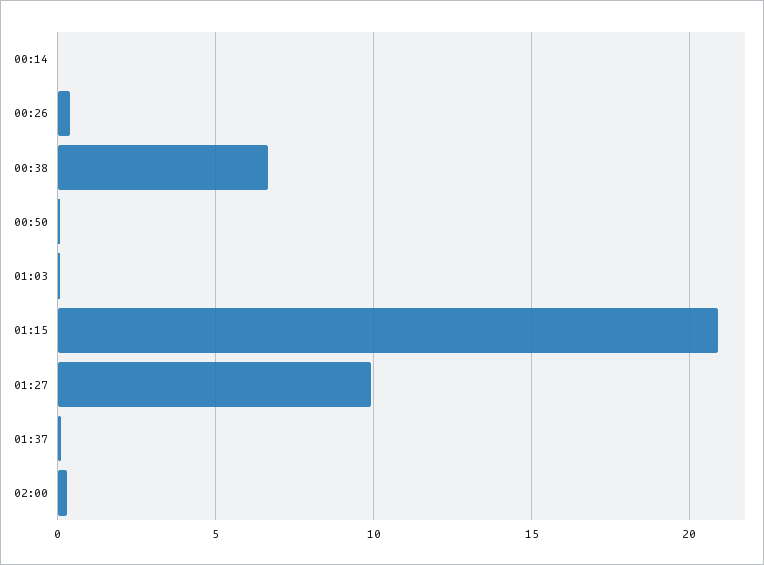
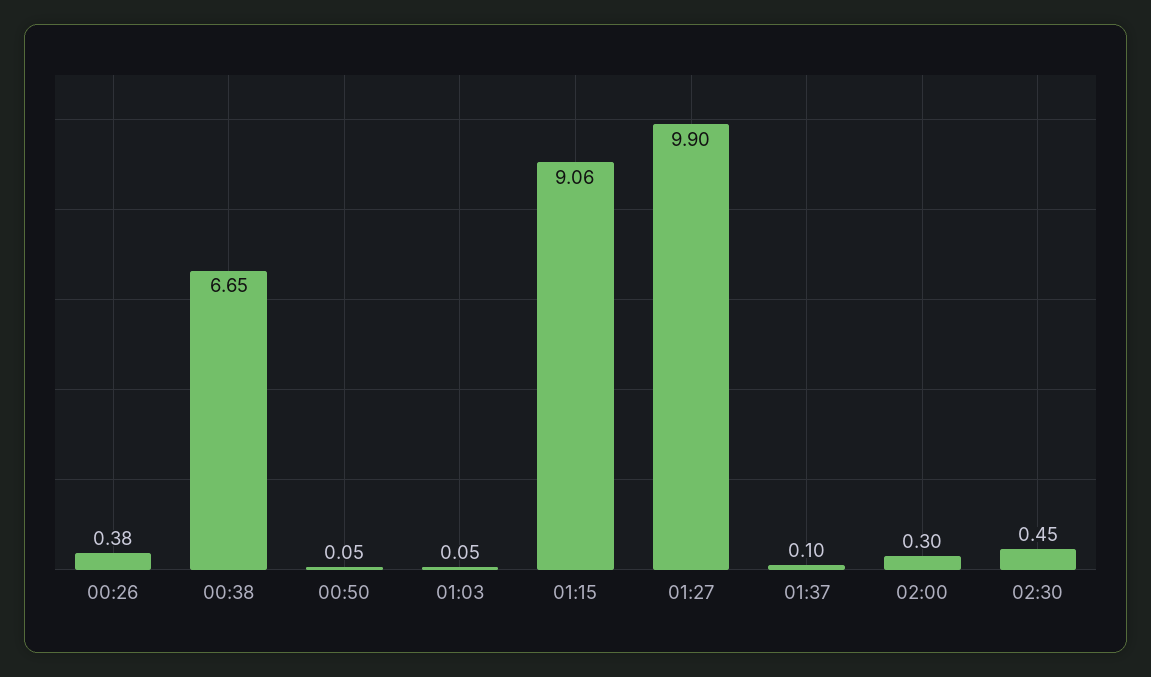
00:14: 0 -> none
01:15: 21 -> 9.06
02:30: none -> 0.45

